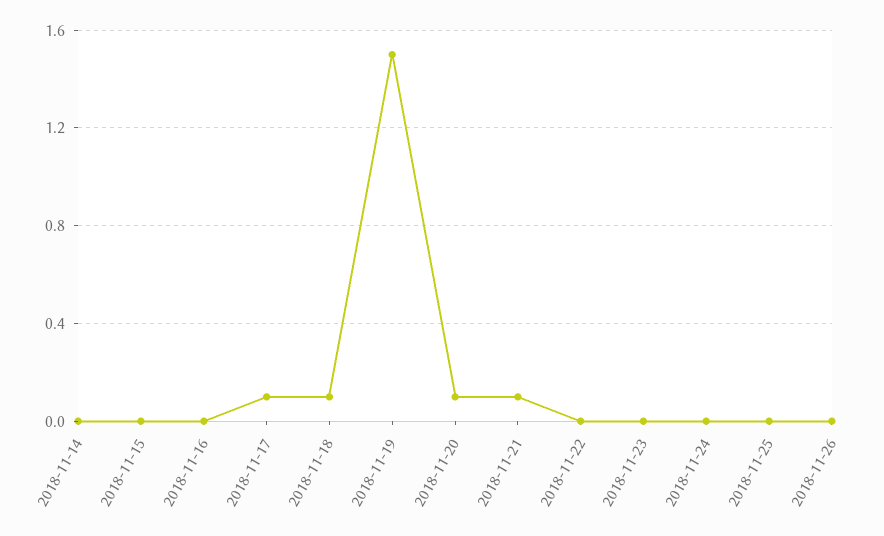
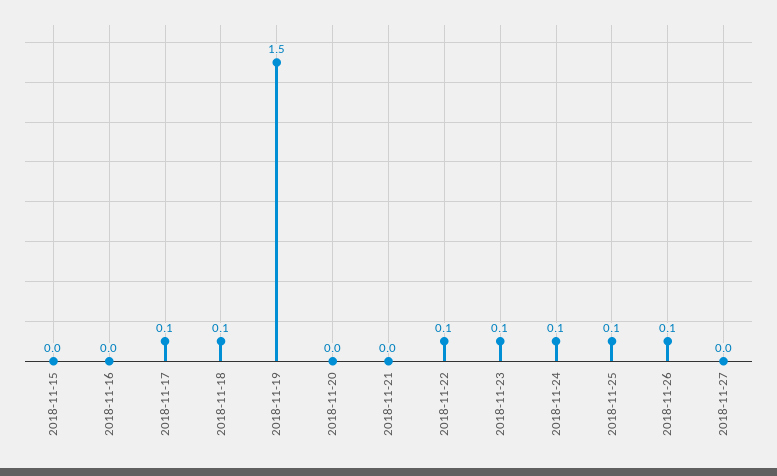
2018-11-14: 0 -> none
2018-11-20: 0.1 -> 0
2018-11-21: 0.1 -> 0
2018-11-22: 0 -> 0.1
2018-11-23: 0 -> 0.1
2018-11-24: 0 -> 0.1
2018-11-25: 0 -> 0.1
2018-11-26: 0 -> 0.1
2018-11-27: none -> 0

